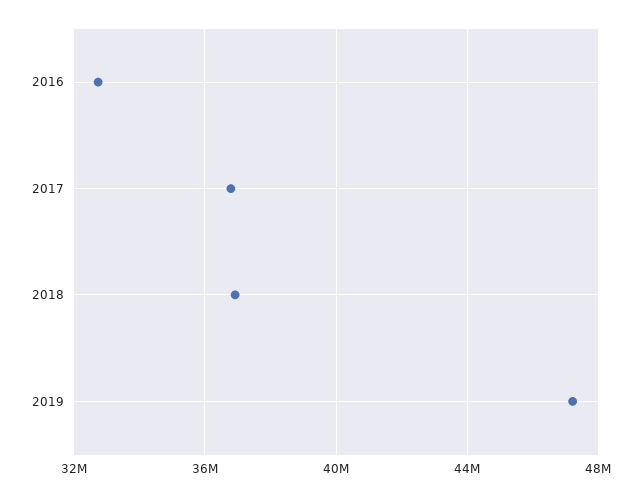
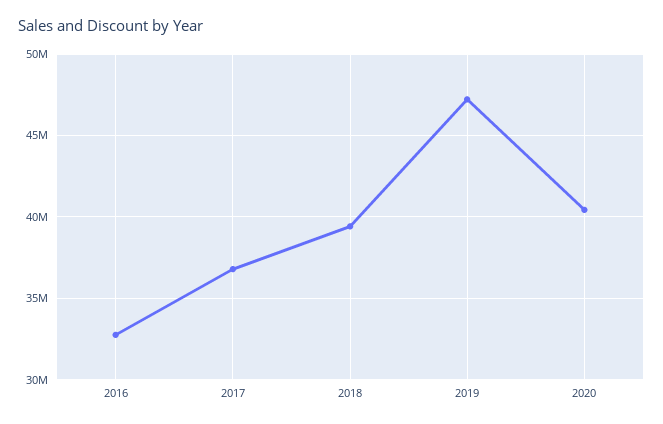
2018: 37000000 -> 39500000
2020: none -> 40500000

